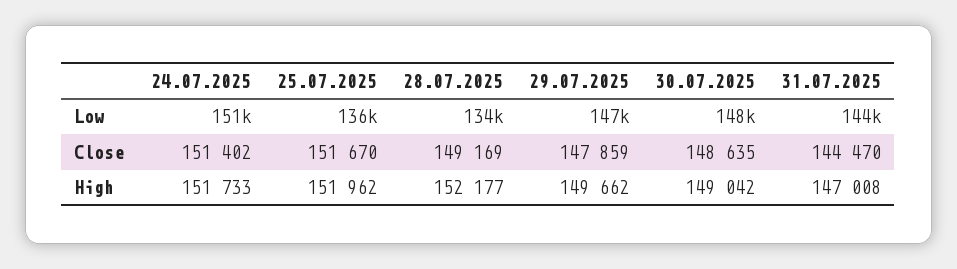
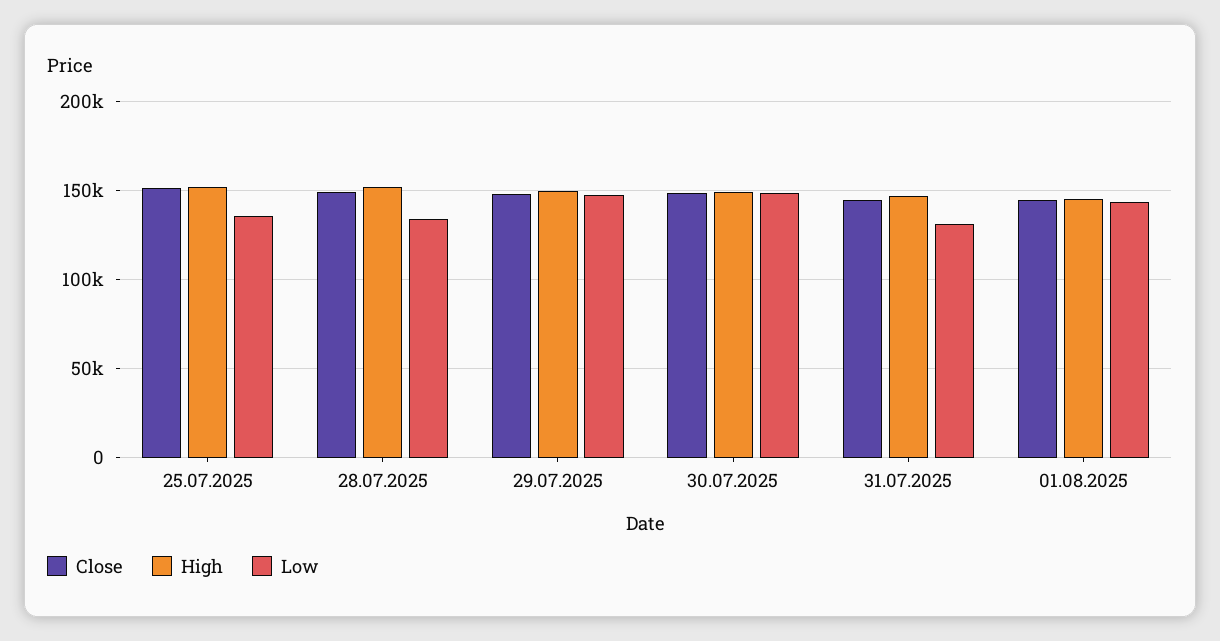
Low, 24.07.2025: 151000 -> none
Low, 31.07.2025: 144000 -> 130000
Close, 24.07.2025: 151402 -> none
High, 24.07.2025: 151733 -> none
Close, 01.08.2025: none -> 145000
High, 01.08.2025: none -> 145000
Low, 01.08.2025: none -> 145000

